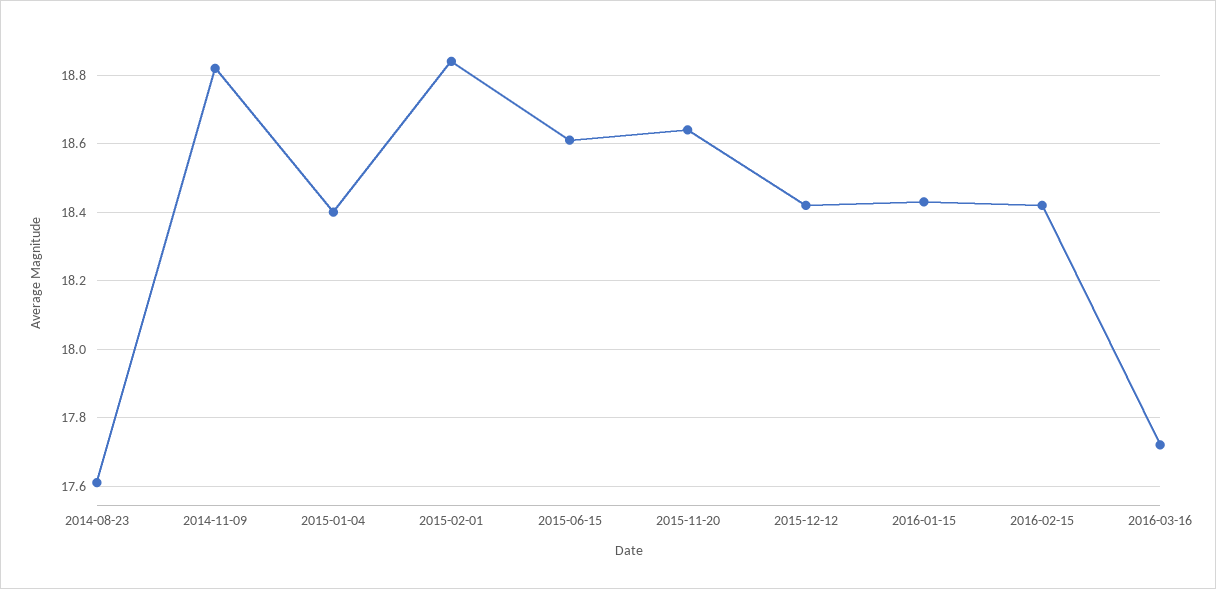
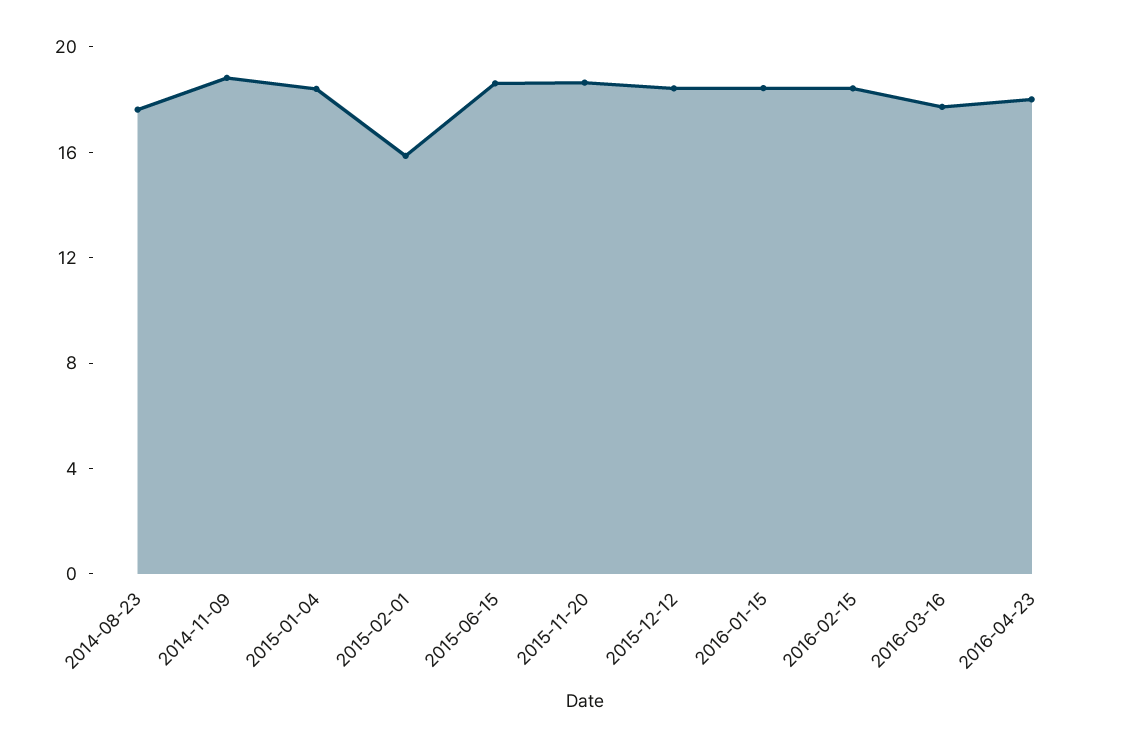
2015-02-01: 18.85 -> 16
2016-04-23: none -> 18

